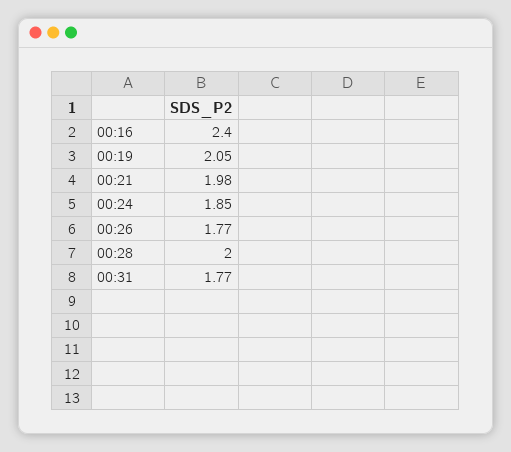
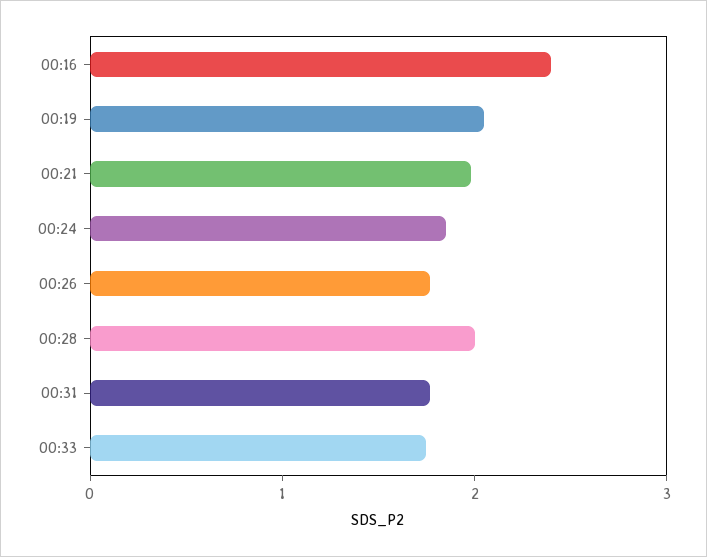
00:33: none -> 1.8

